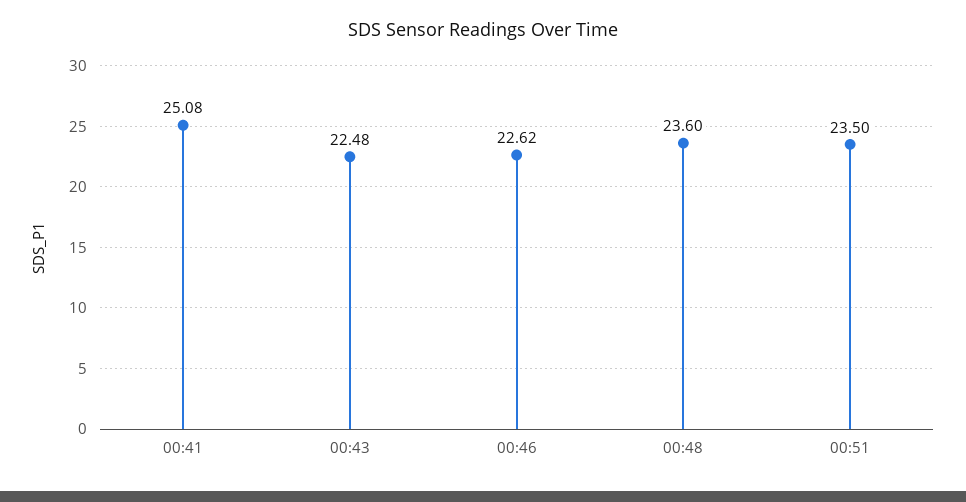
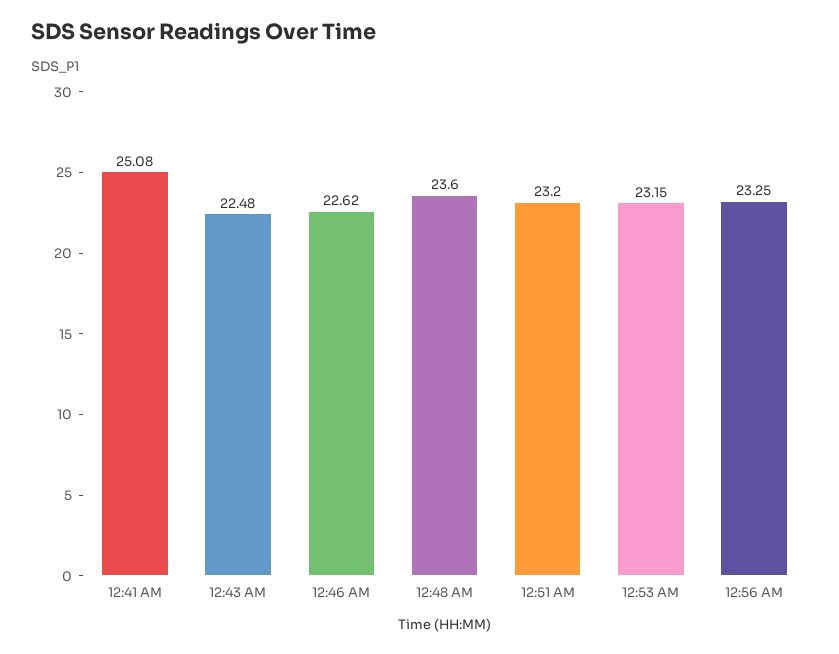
00:51: 23.5 -> 23.2
12:53 AM: none -> 23.15
12:56 AM: none -> 23.25

